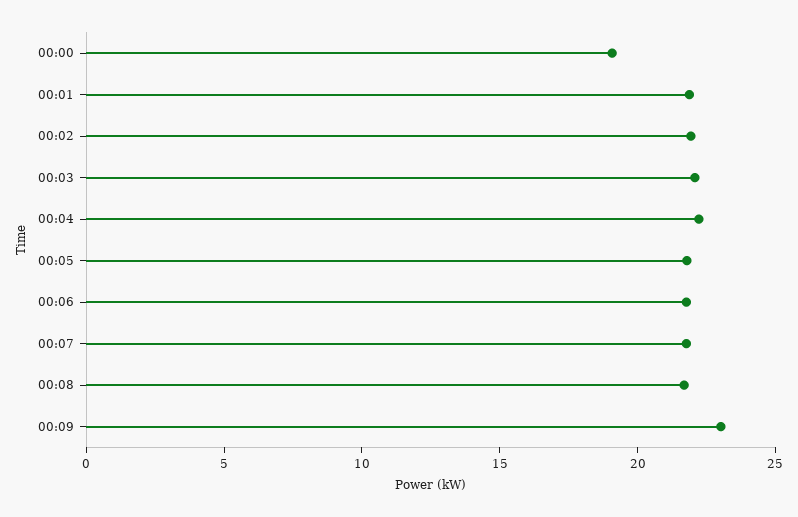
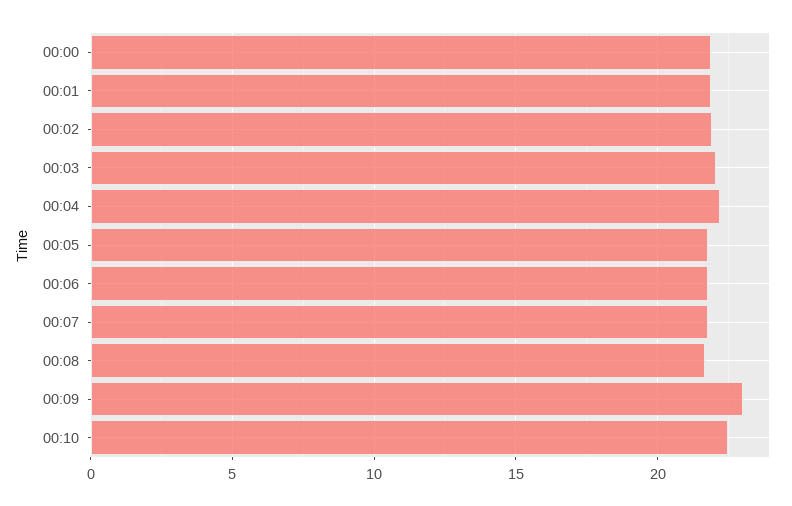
00:00: 19 -> 22
00:10: none -> 22.5

